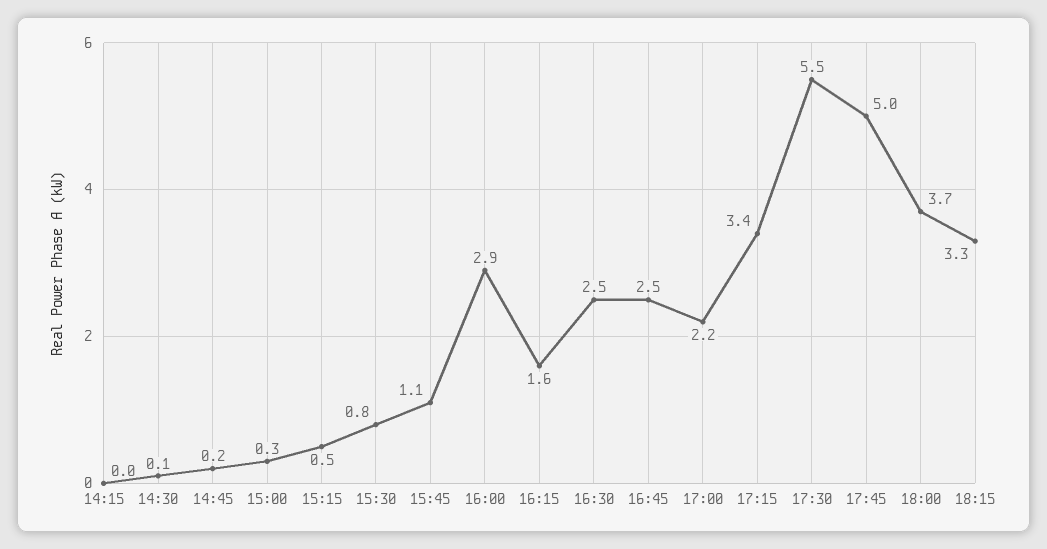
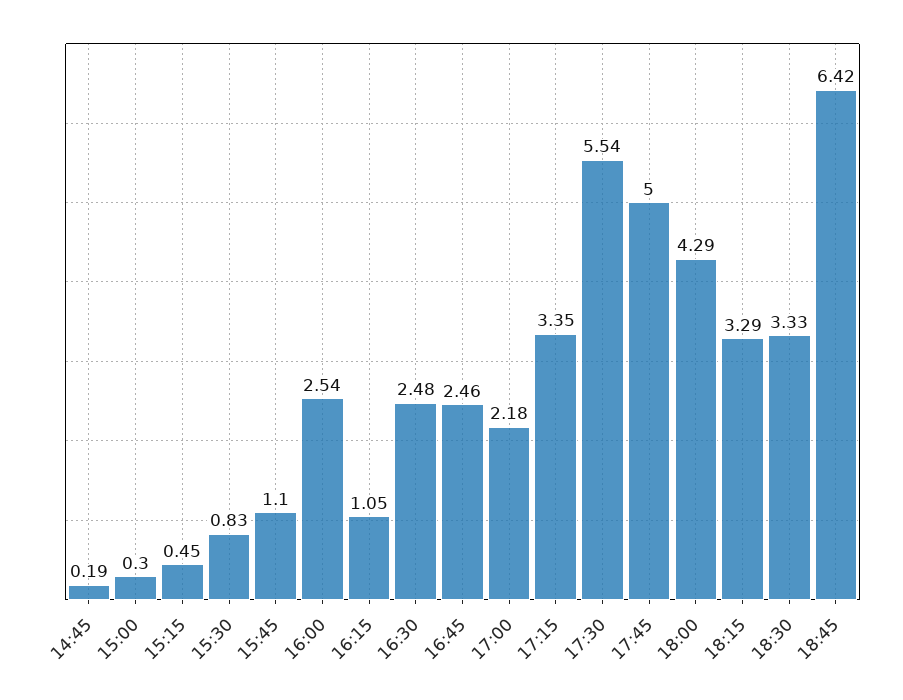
14:15: 0 -> none
14:30: 0.1 -> none
16:00: 2.9 -> 2.54
16:15: 1.6 -> 1.05
18:00: 3.7 -> 4.29
18:30: none -> 3.33
18:45: none -> 6.42

